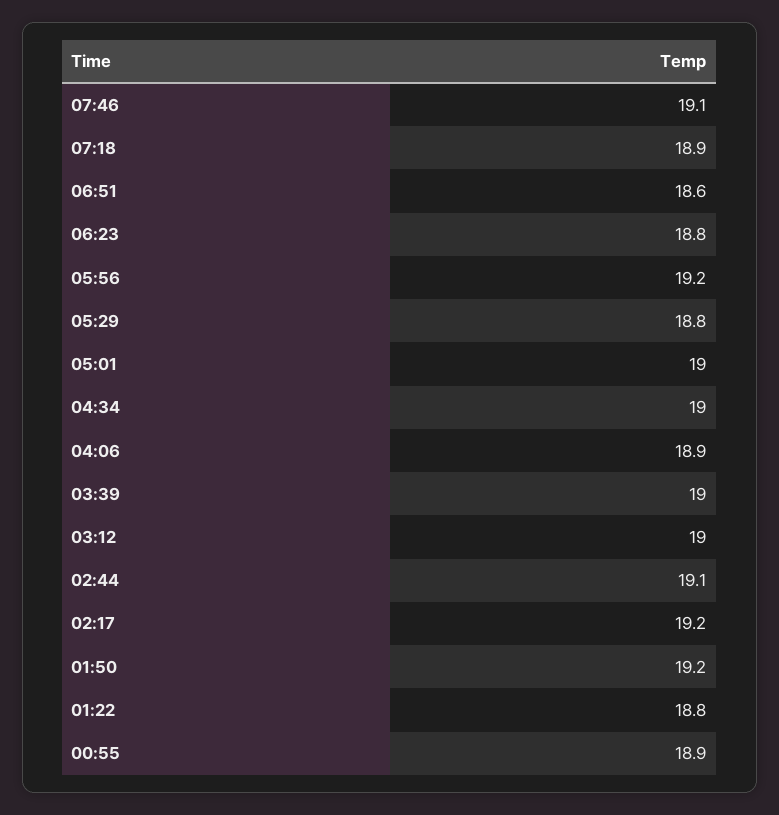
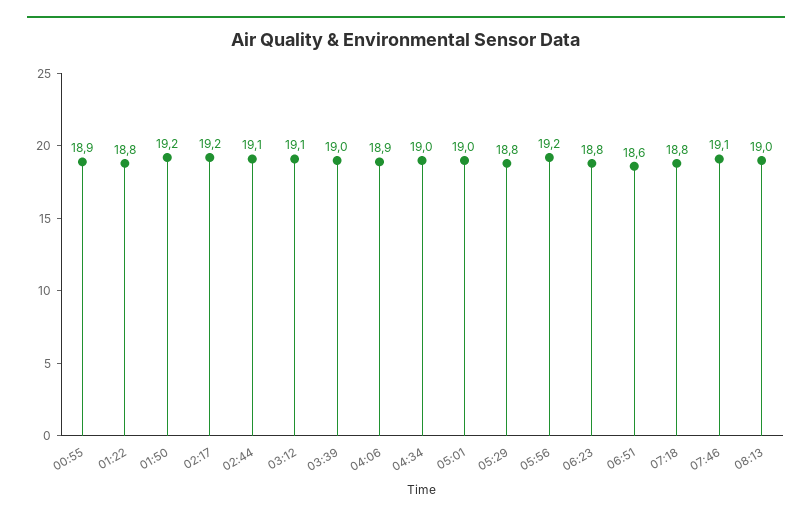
07:18: 18.9 -> 18.8
03:12: 19 -> 19.1
08:13: none -> 19

